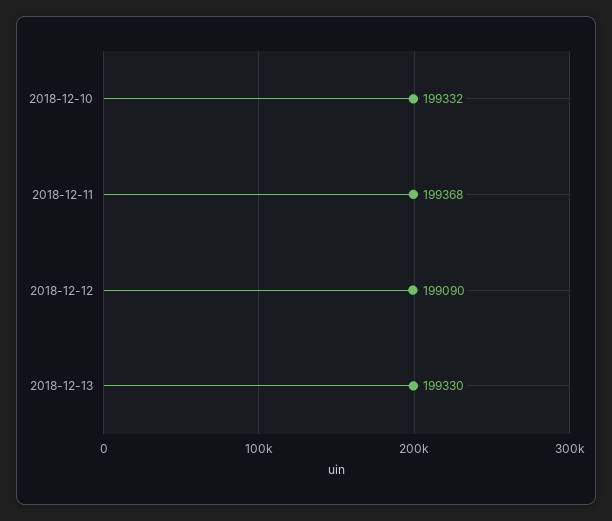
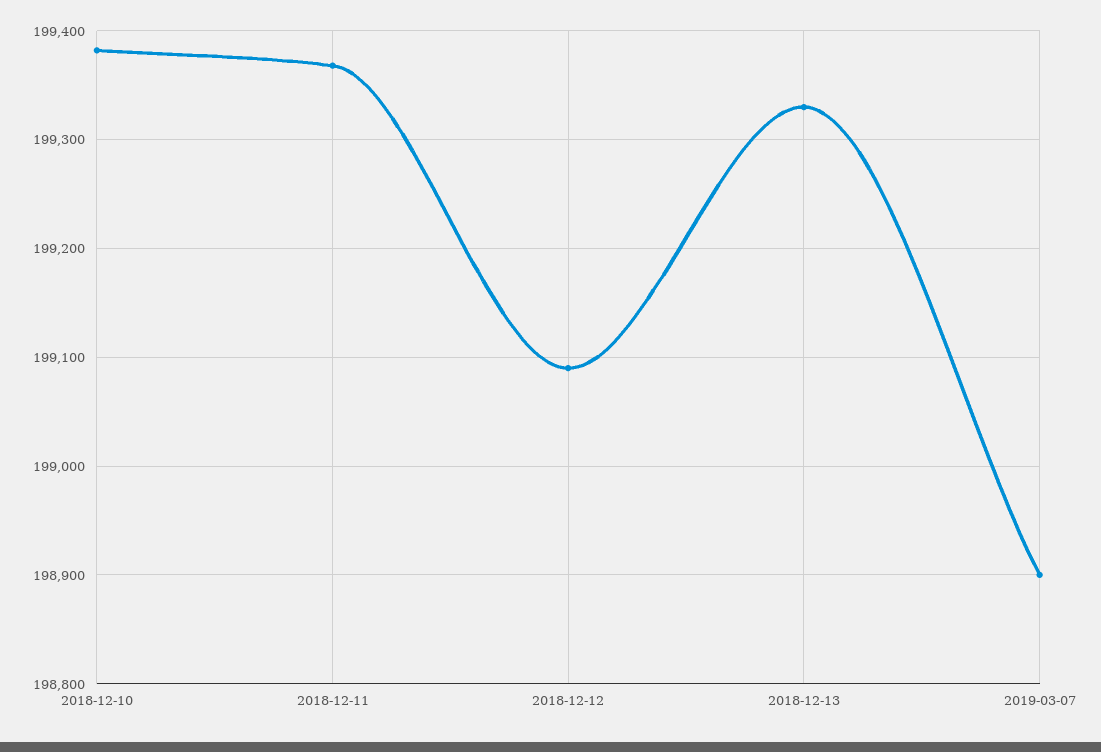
2018-12-10: 199332 -> 199380
2019-03-07: none -> 198900

